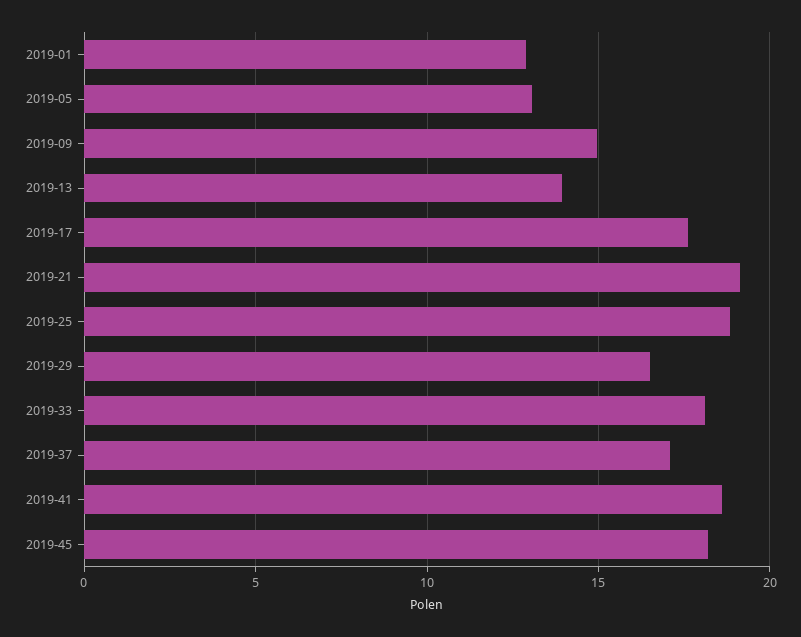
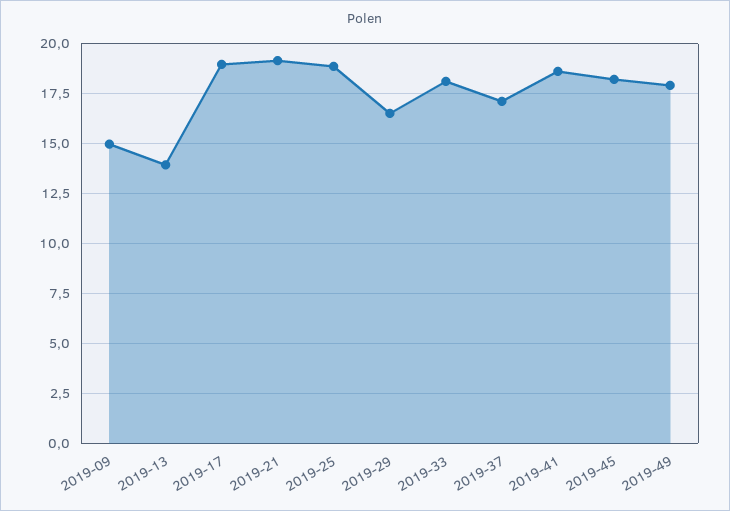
2019-01: 13 -> none
2019-05: 13 -> none
2019-17: 17.5 -> 19
2019-49: none -> 18

